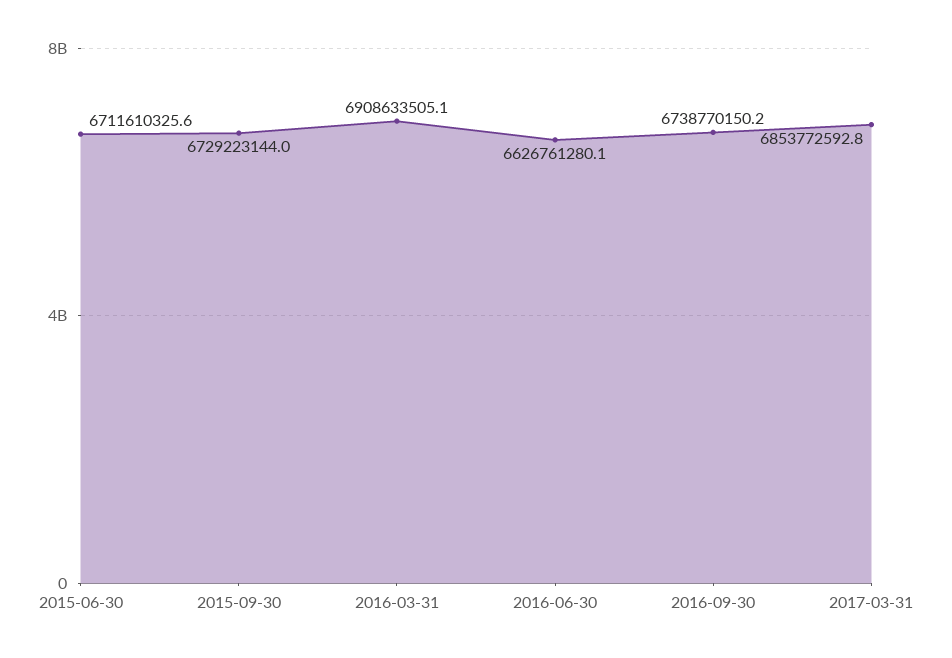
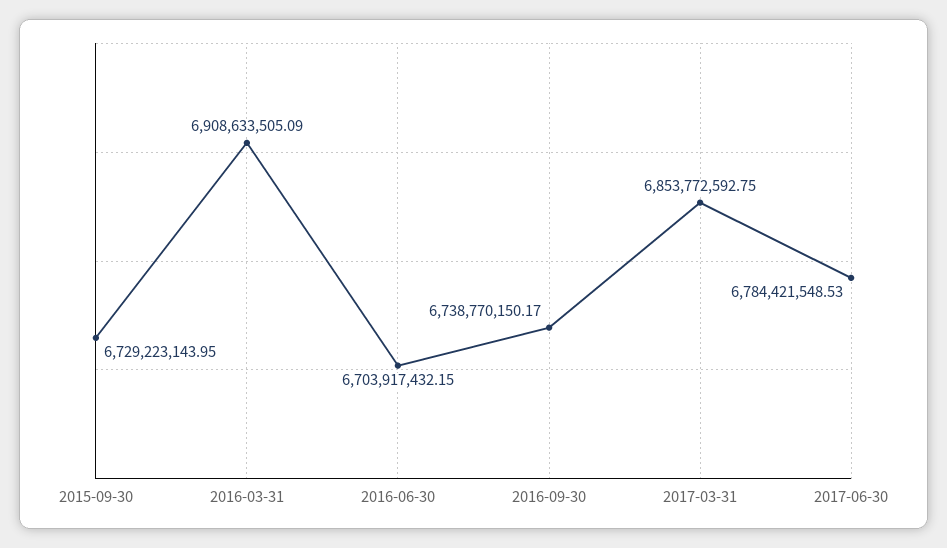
2015-06-30: 6711610325.6 -> none
2016-06-30: 6626761280.1 -> 6703917432.15
2017-06-30: none -> 6784421548.53

